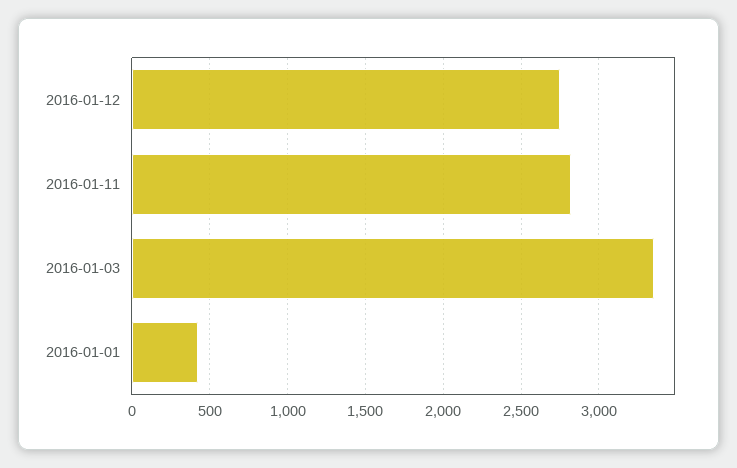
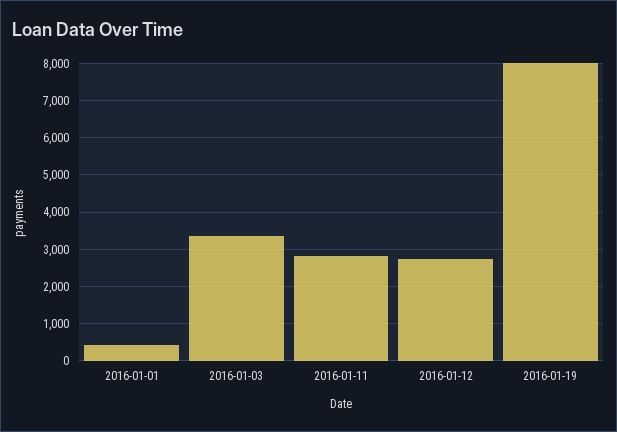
2016-01-19: none -> 8000

